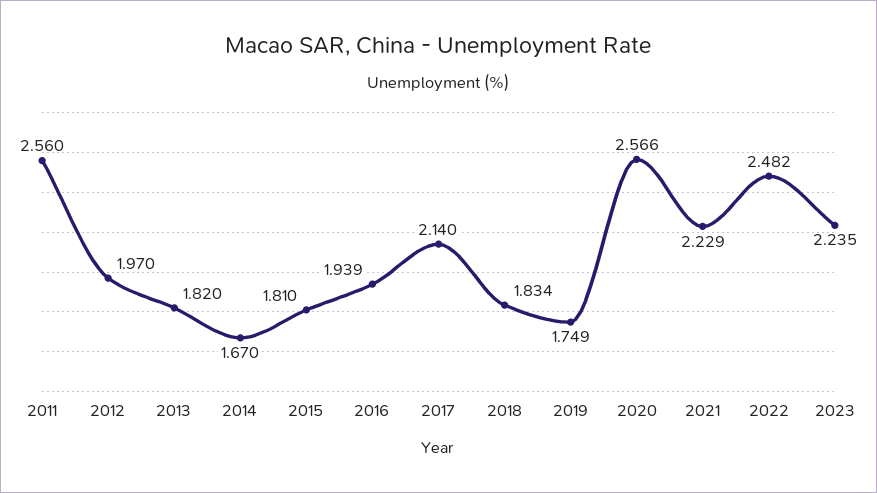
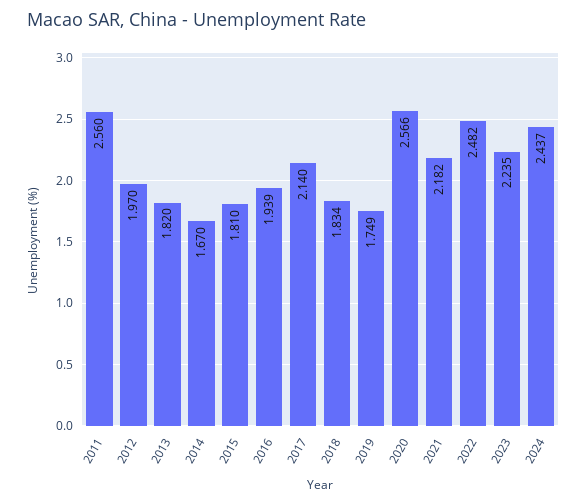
2021: 2.229 -> 2.182
2024: none -> 2.437

